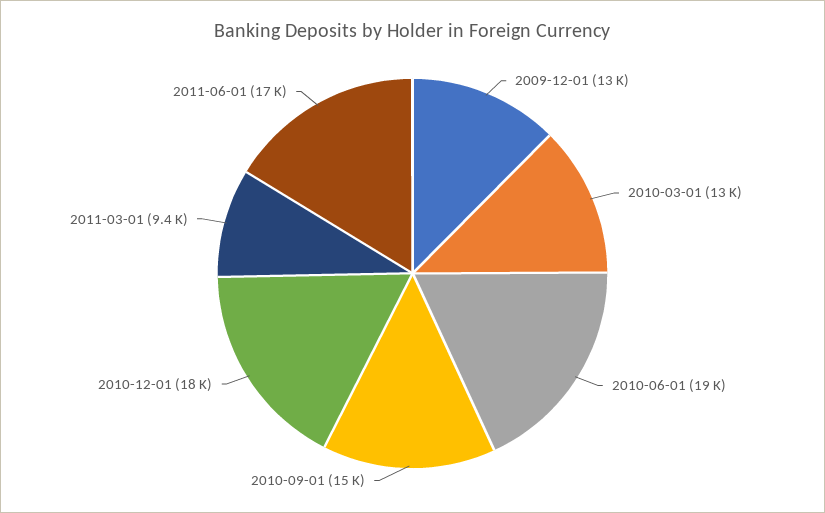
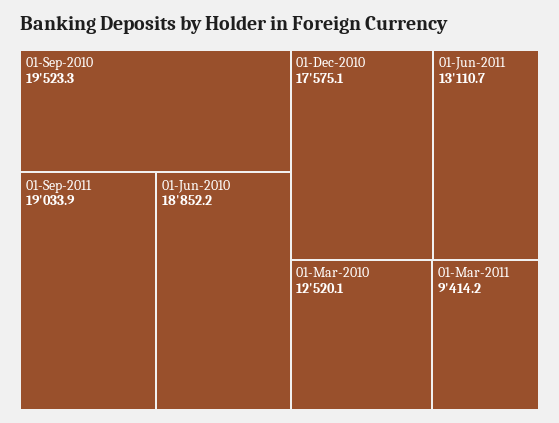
2009-12-01: 13000 -> none
2010-09-01: 15000 -> 19523.3
2011-06-01: 17000 -> 13110.7
01-Sep-2011: none -> 19033.9

